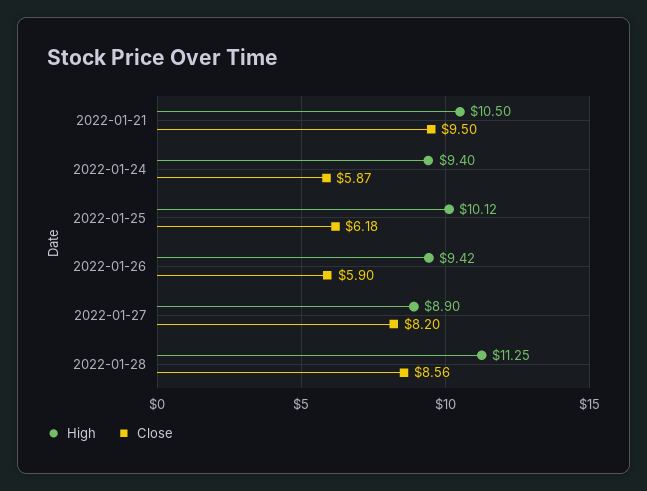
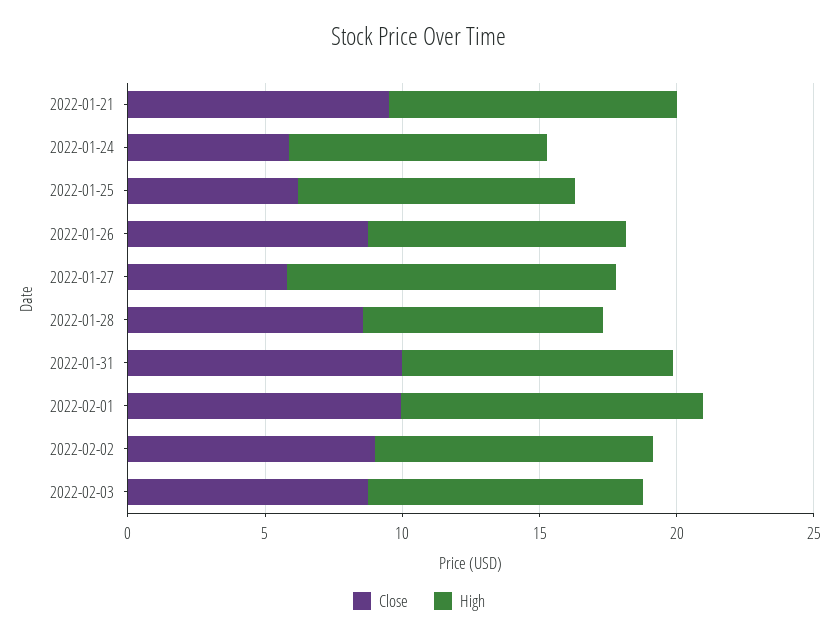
Close, 2022-01-26: 5.9 -> 9
High, 2022-01-27: 8.9 -> 12
Close, 2022-01-27: 8.2 -> 6
High, 2022-01-28: 11.25 -> 9
Close, 2022-01-31: none -> 10
High, 2022-01-31: none -> 10
Close, 2022-02-01: none -> 10
High, 2022-02-01: none -> 11
Close, 2022-02-02: none -> 9
High, 2022-02-02: none -> 10
Close, 2022-02-03: none -> 9
High, 2022-02-03: none -> 10

